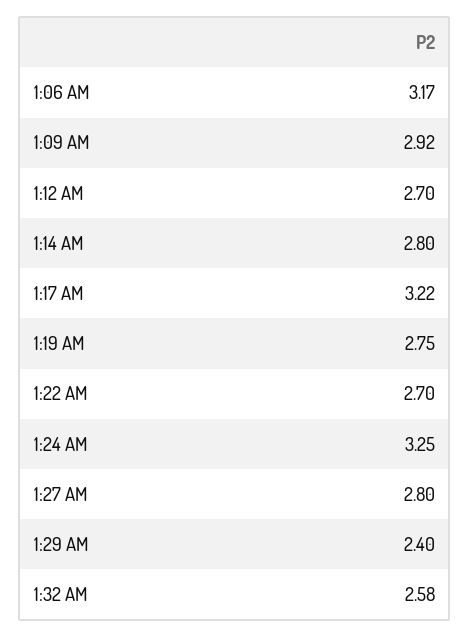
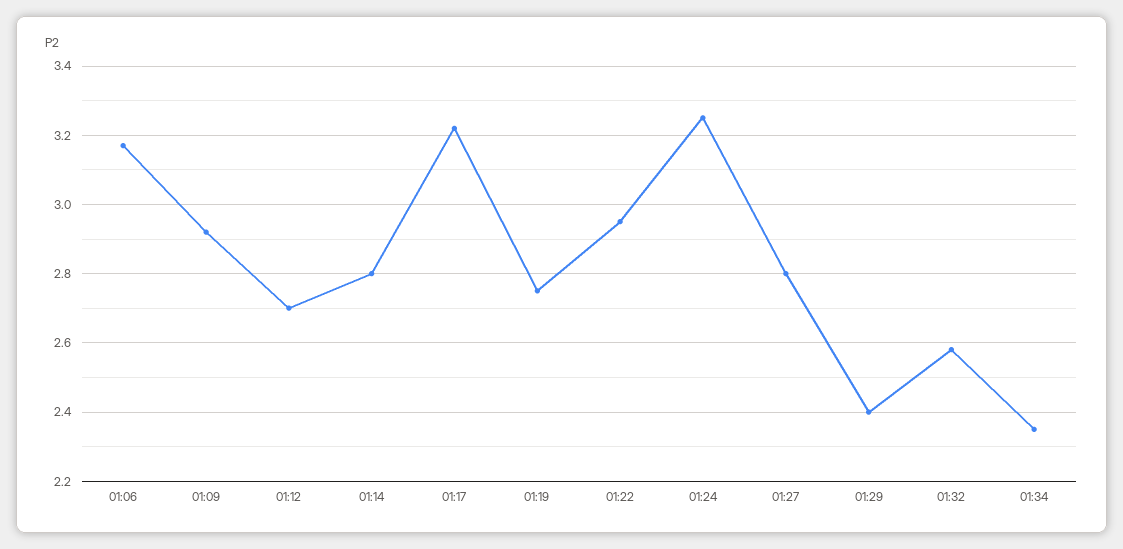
1:22 AM: 2.7 -> 2.95
01:34: none -> 2.35

